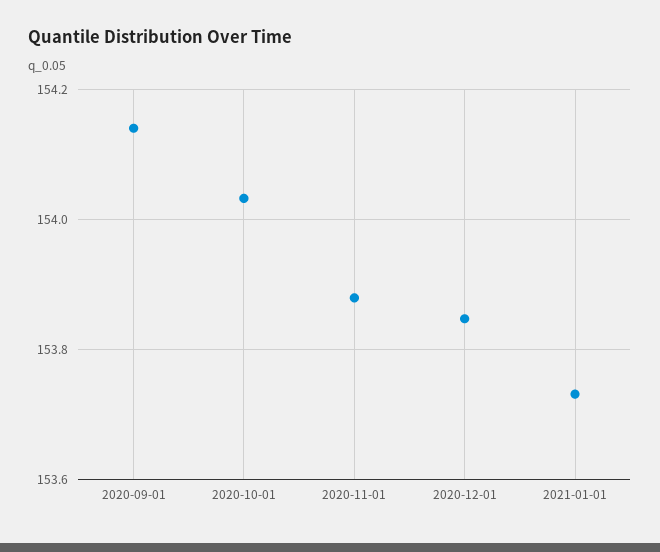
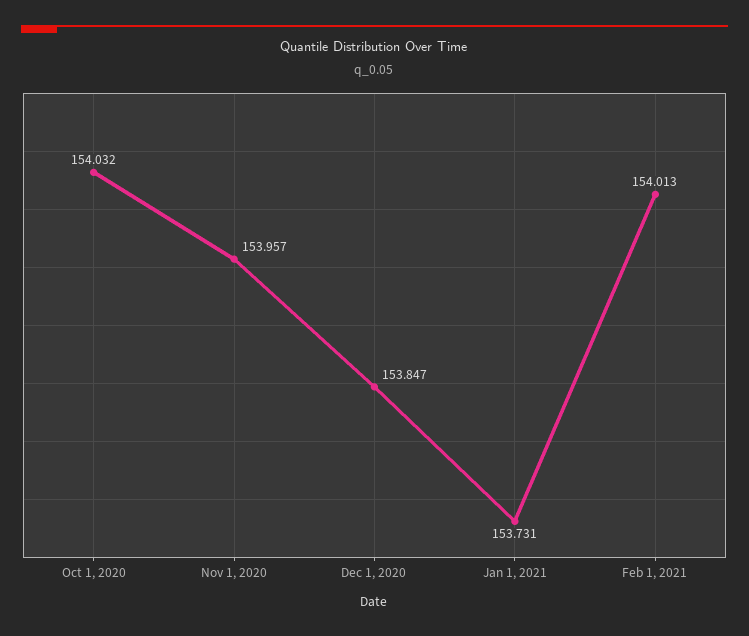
2020-09-01: 154.14 -> none
2020-11-01: 153.88 -> 153.957
Feb 1, 2021: none -> 154.013

